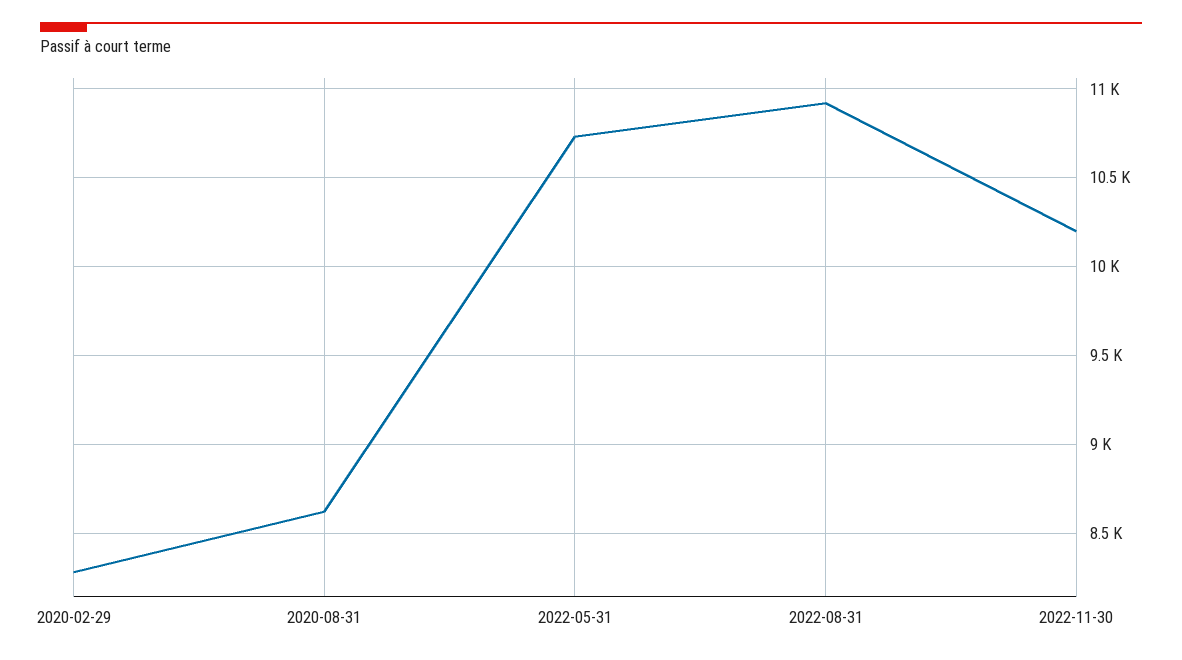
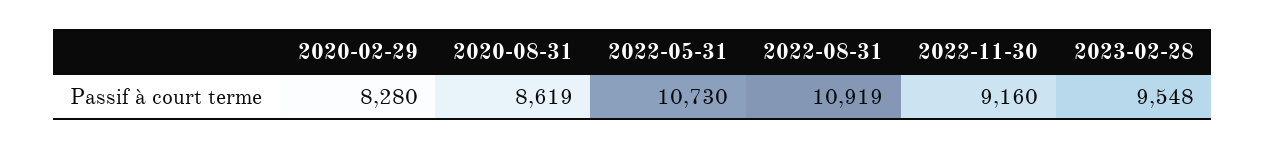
2022-11-30: 10200 -> 9160
2023-02-28: none -> 9548

